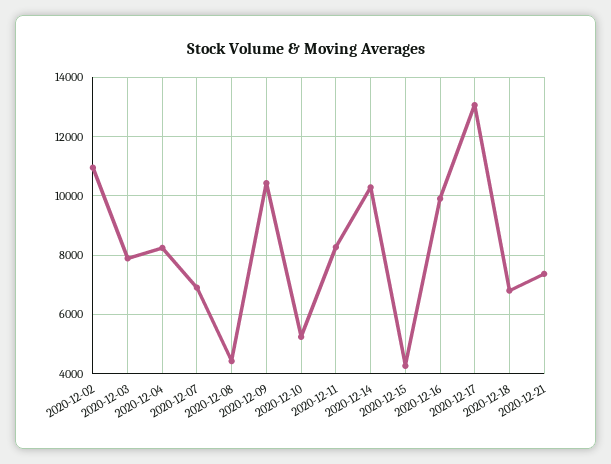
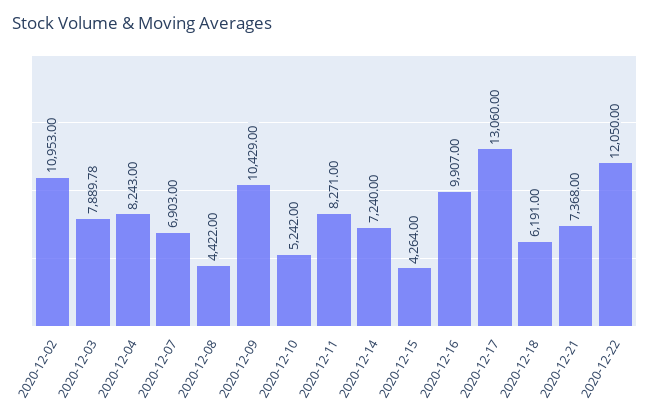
2020-12-14: 10250 -> 7240
2020-12-18: 6750 -> 6191
2020-12-22: none -> 12050

